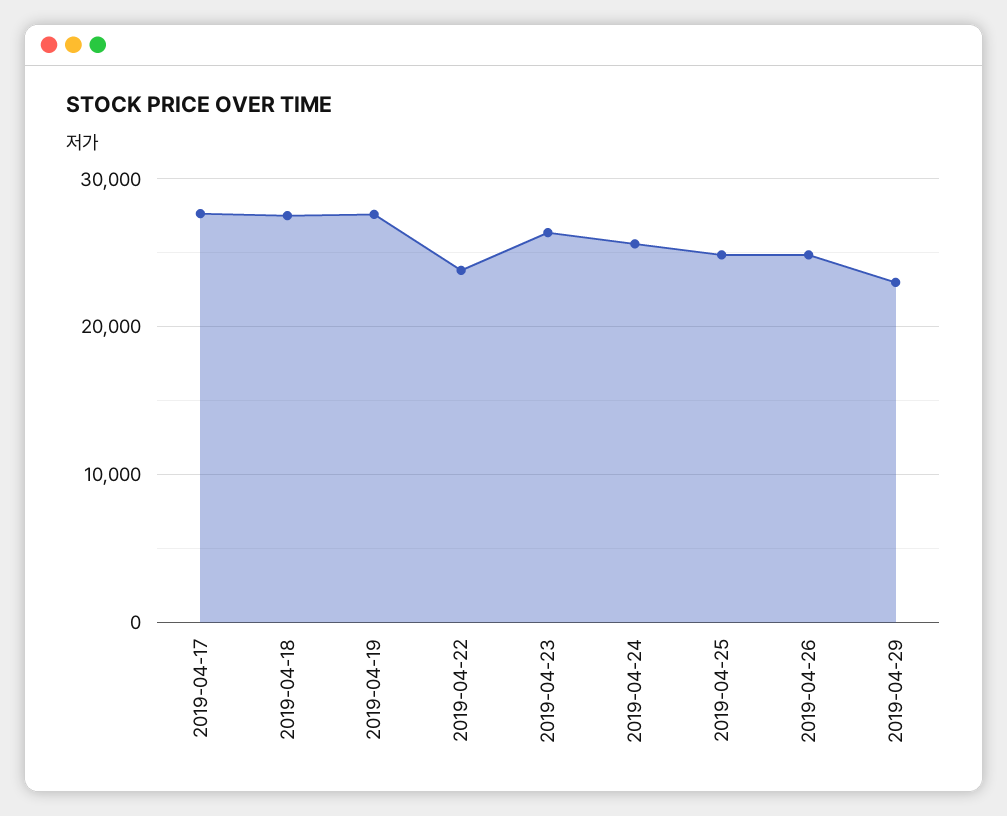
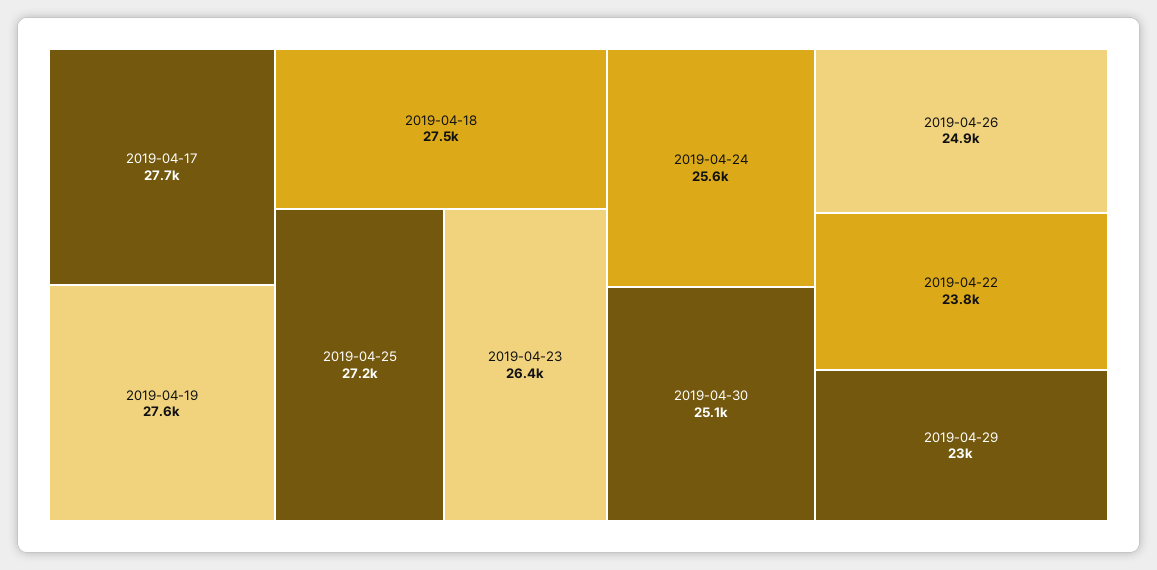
2019-04-25: 25000 -> 27200
2019-04-30: none -> 25100

